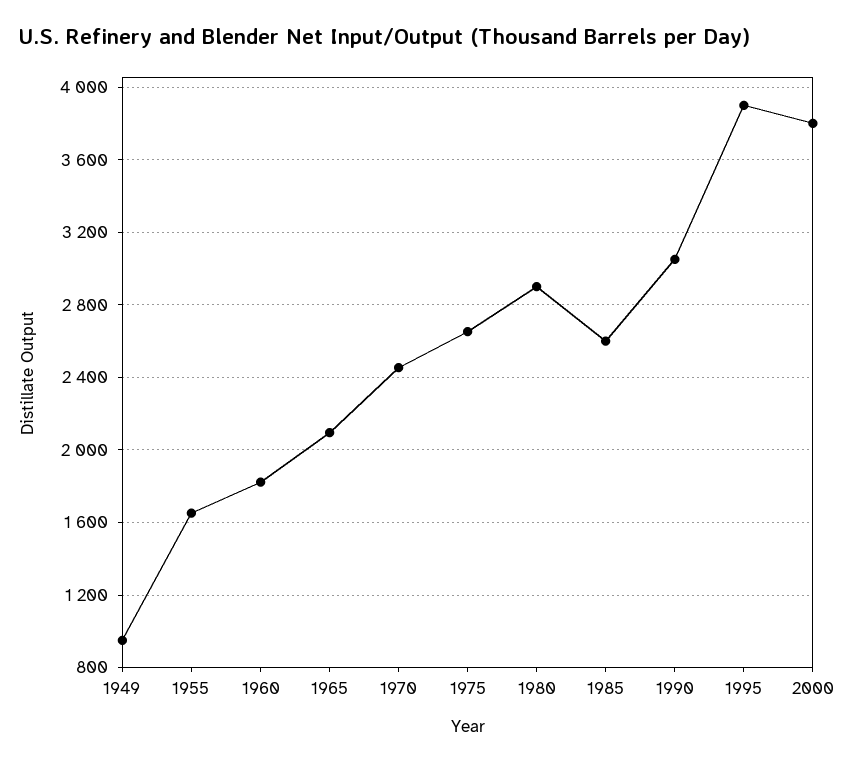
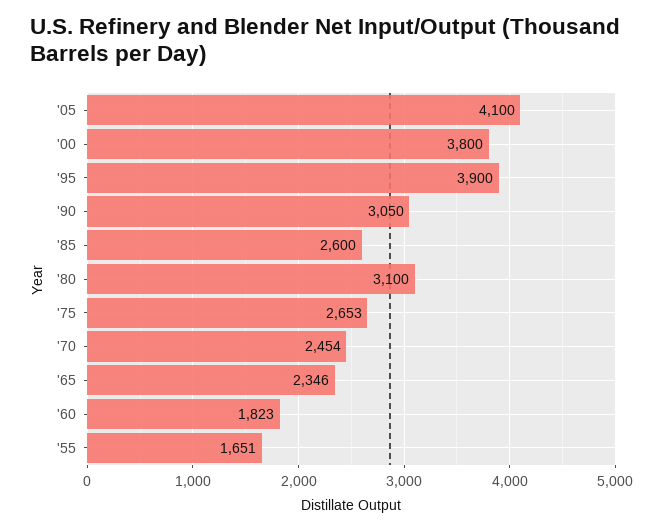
1949: 950 -> none
1965: 2100 -> 2346
1980: 2900 -> 3100
'05: none -> 4100

